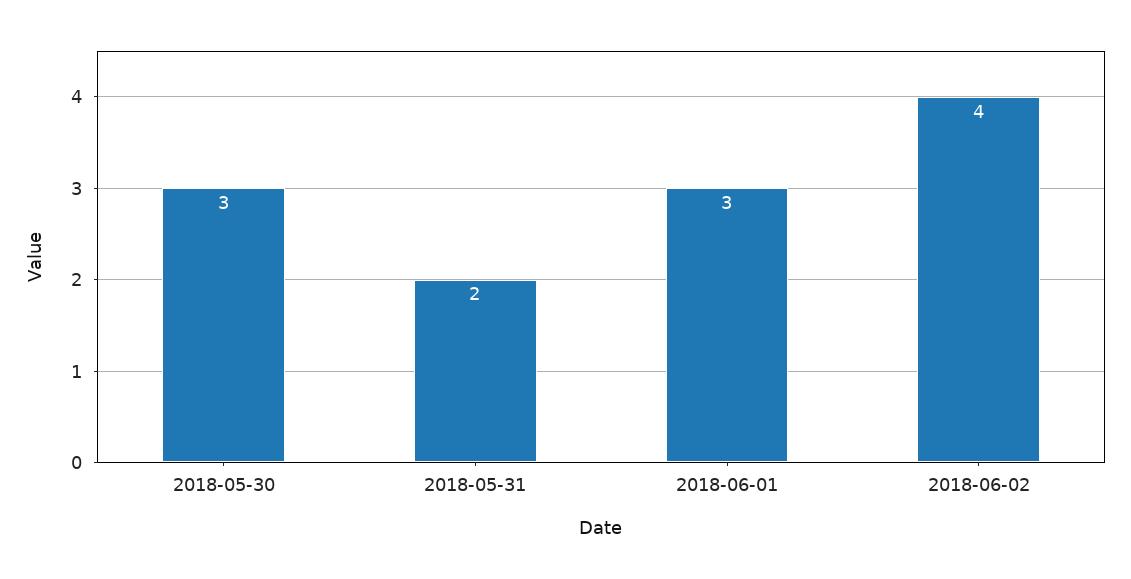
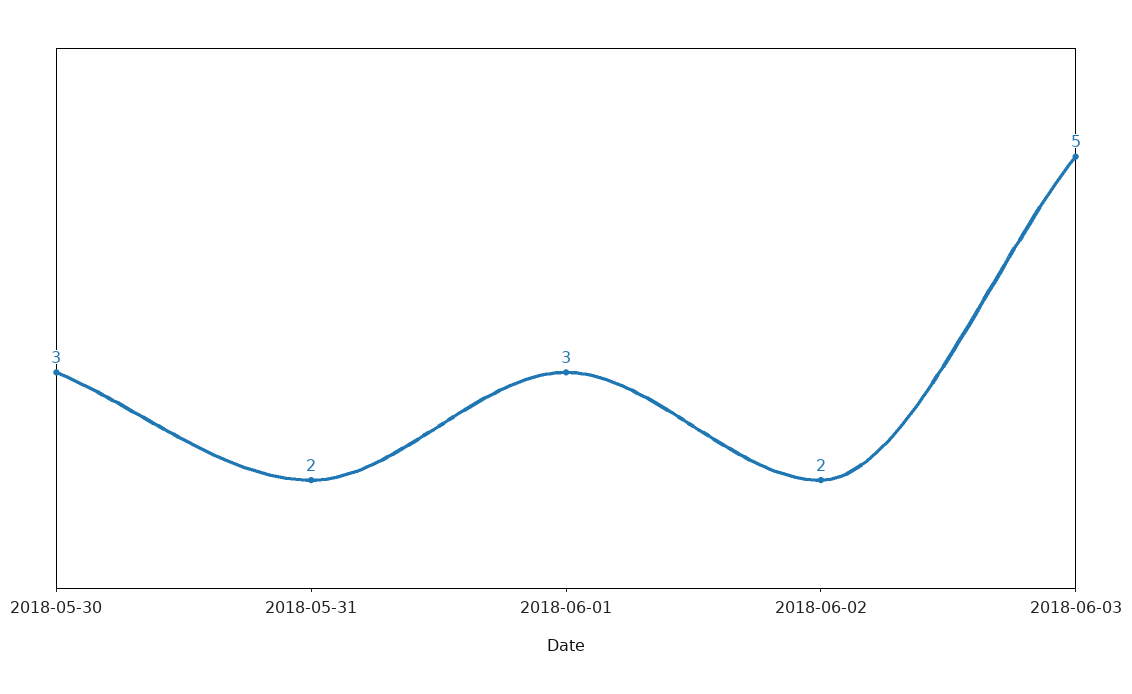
2018-06-02: 4 -> 2
2018-06-03: none -> 5

